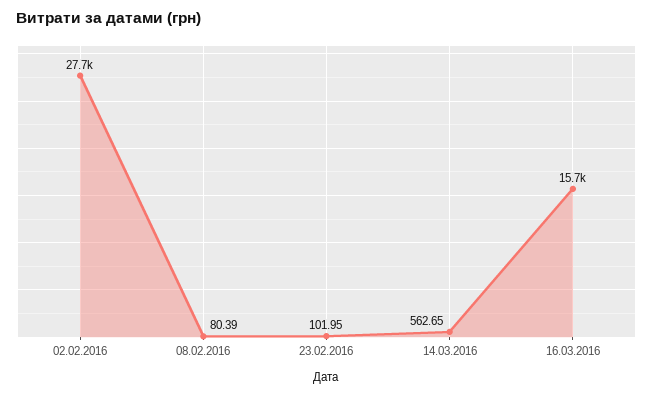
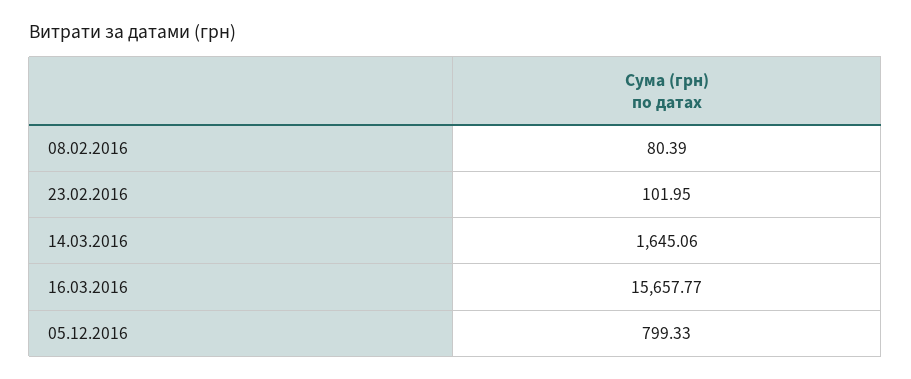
02.02.2016: 27700 -> none
14.03.2016: 562.65 -> 1645.06
05.12.2016: none -> 799.33

